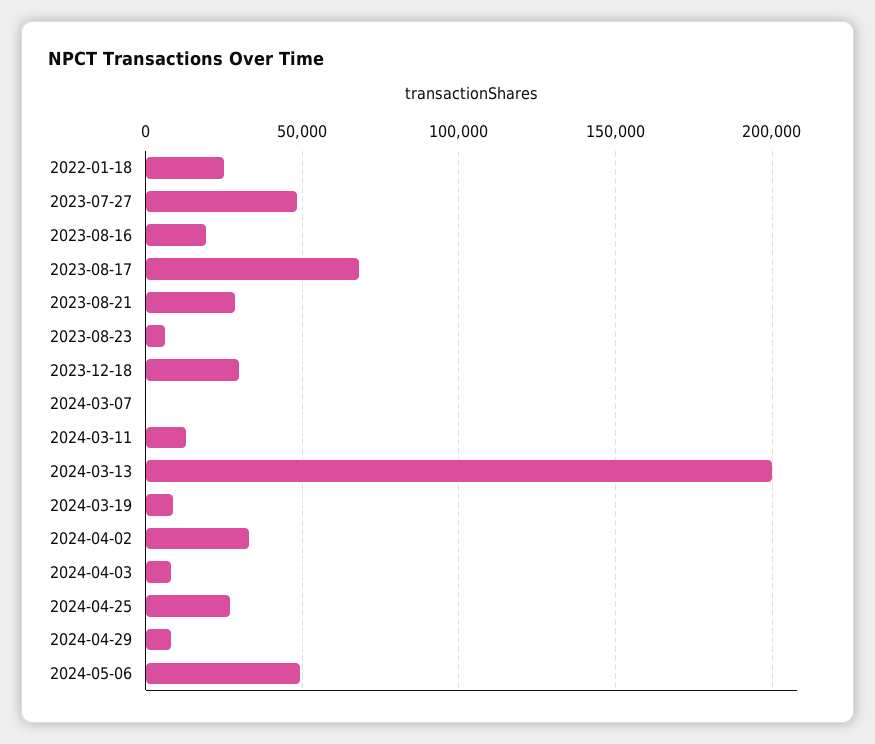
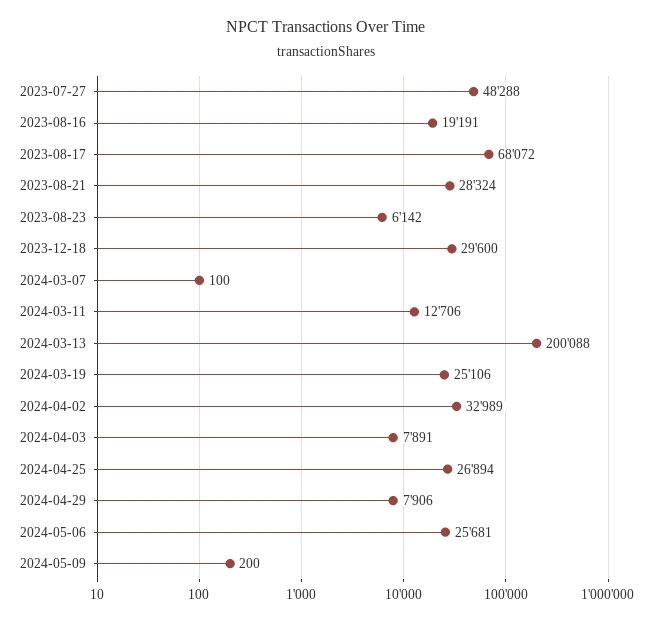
2022-01-18: 25000 -> none
2024-03-19: 10000 -> 25106
2024-05-06: 50000 -> 25681
2024-05-09: none -> 200

